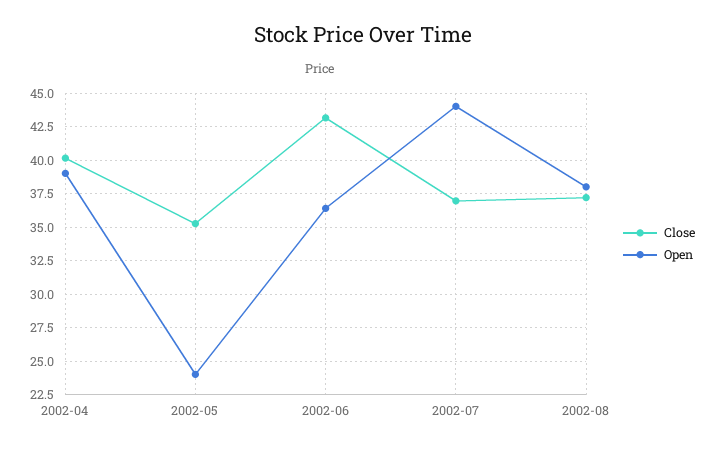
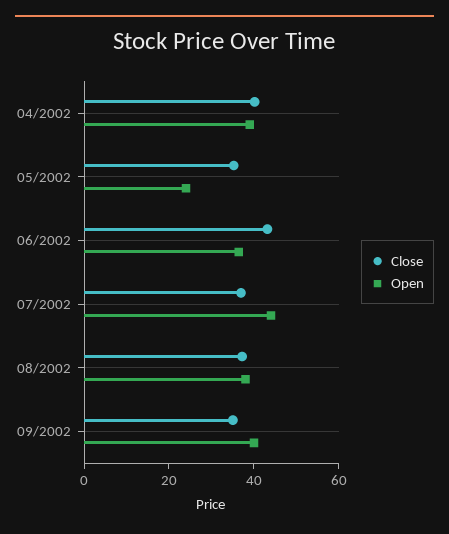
Close, 09/2002: none -> 35
Open, 09/2002: none -> 40

